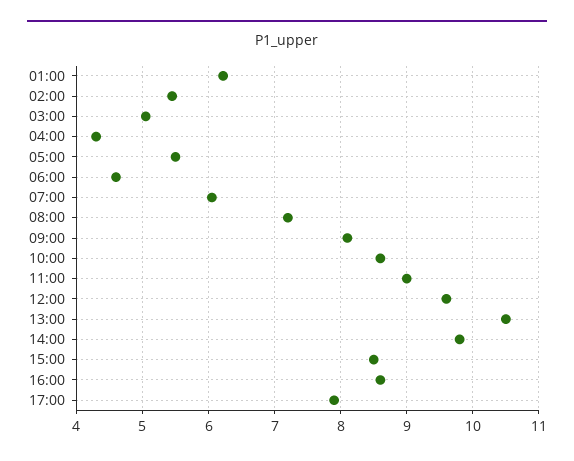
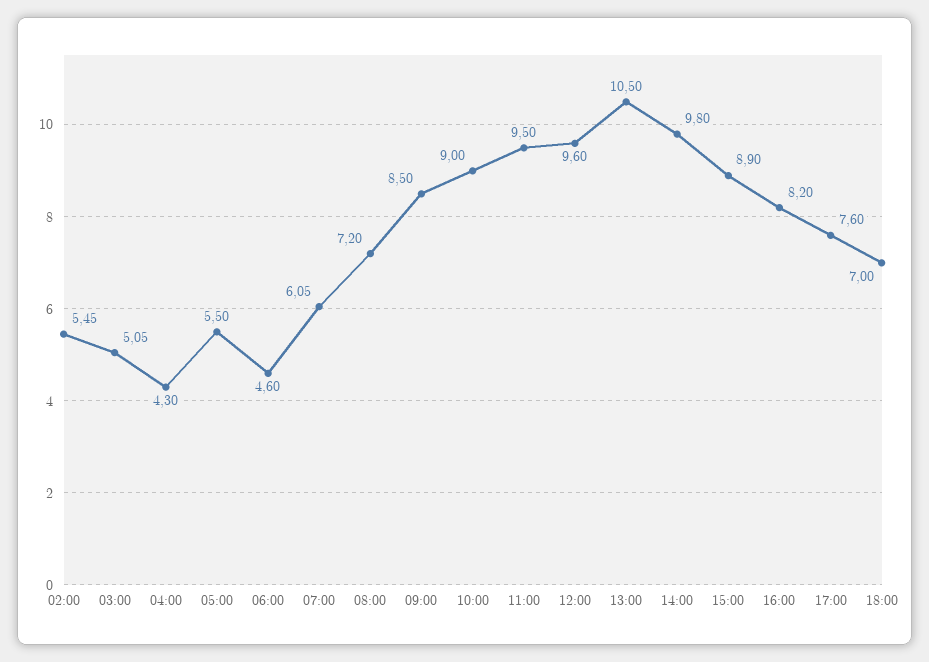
01:00: 6.2 -> none
09:00: 8.1 -> 8.5
10:00: 8.6 -> 9
11:00: 9 -> 9.5
15:00: 8.5 -> 8.9
16:00: 8.6 -> 8.2
17:00: 7.9 -> 7.6
18:00: none -> 7

